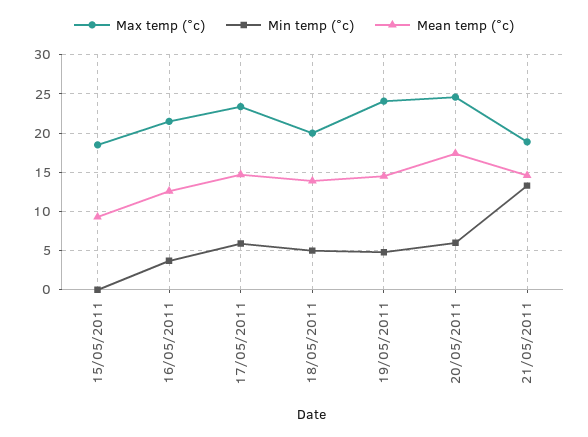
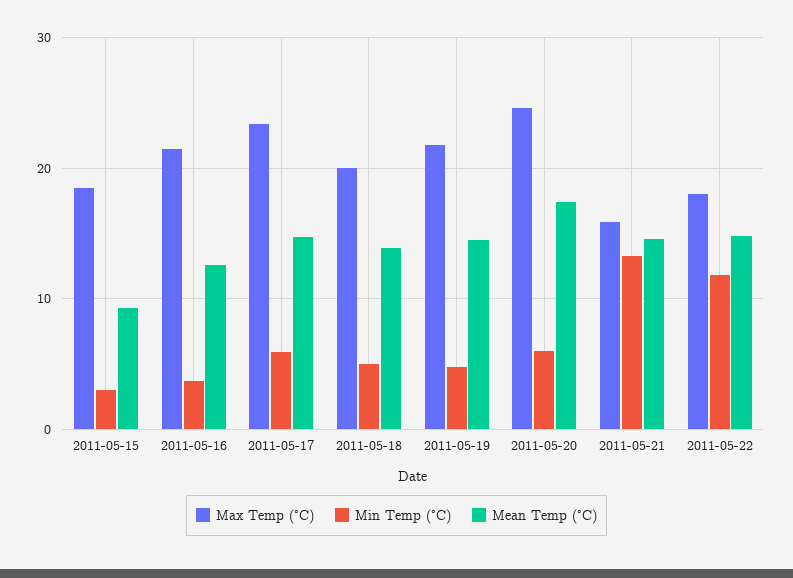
Min temp (°c), 15/05/2011: 0 -> 3
Max temp (°c), 19/05/2011: 24 -> 22
Max temp (°c), 21/05/2011: 19 -> 16
Max temp (°c), 2011-05-22: none -> 18
Min temp (°c), 2011-05-22: none -> 12
Mean temp (°c), 2011-05-22: none -> 15

